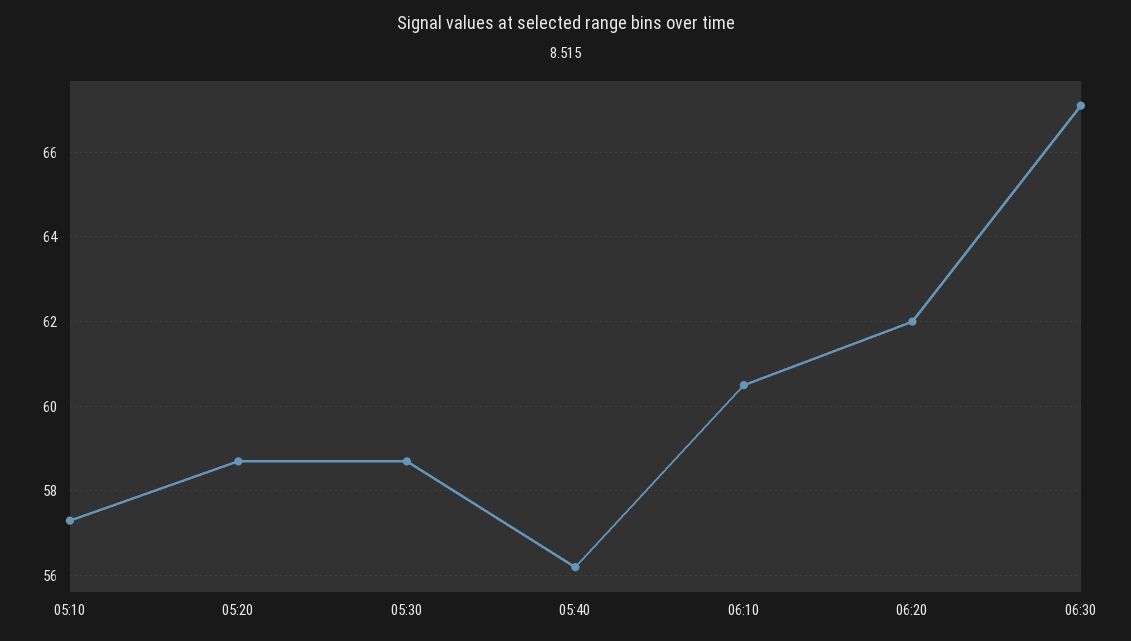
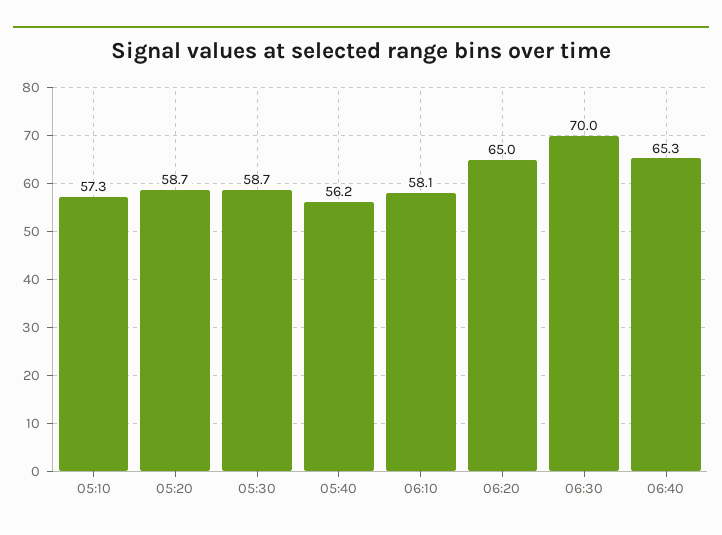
06:10: 60.5 -> 58.1
06:20: 62 -> 65
06:30: 67 -> 70
06:40: none -> 65.3

